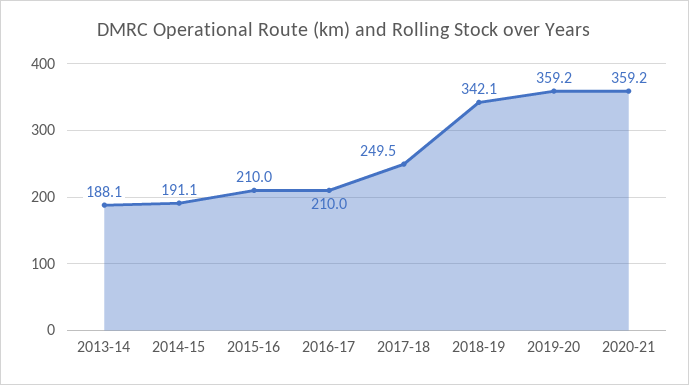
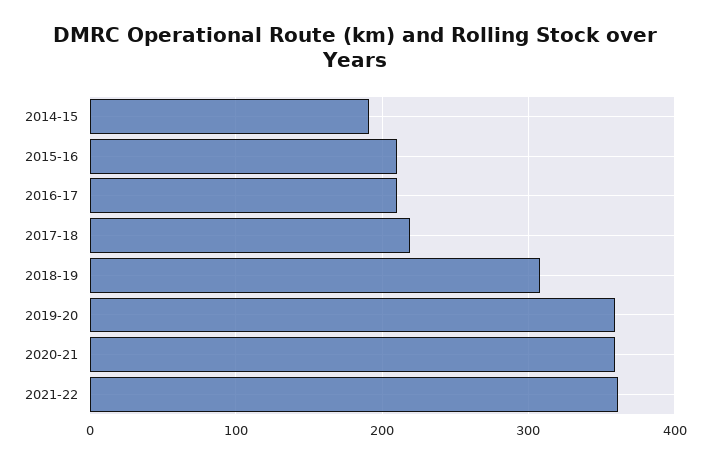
2013-14: 188.1 -> none
2017-18: 249.5 -> 220
2018-19: 342.1 -> 310
2021-22: none -> 360

